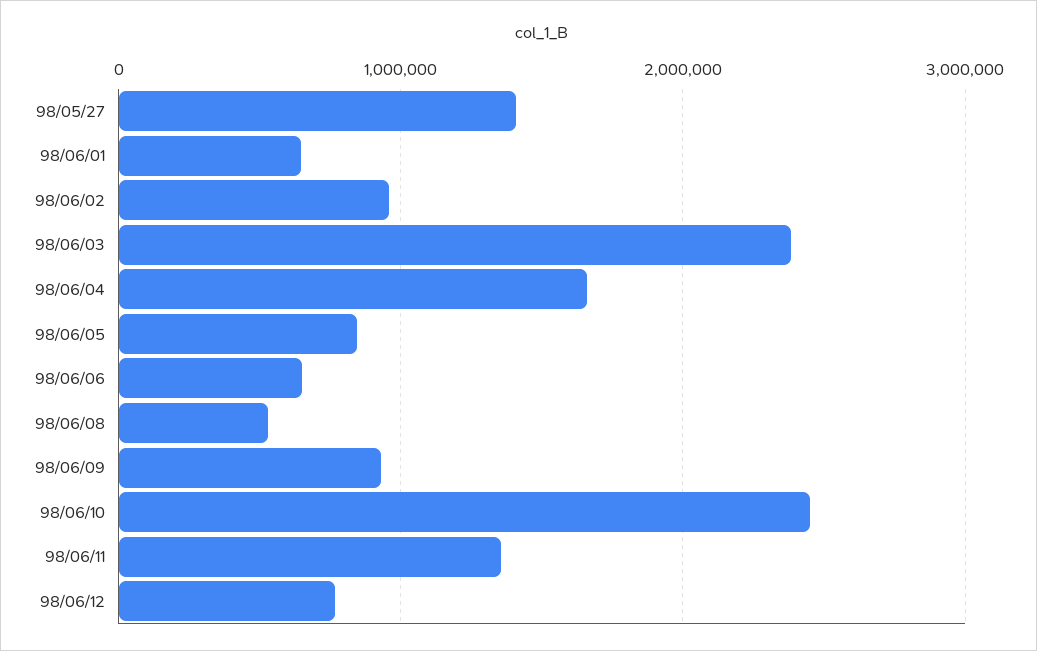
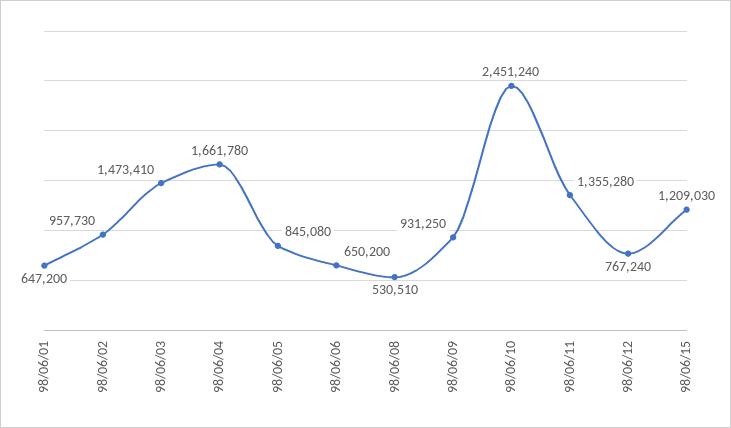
98/05/27: 1400000 -> none
98/06/03: 2400000 -> 1473410
98/06/15: none -> 1209030

